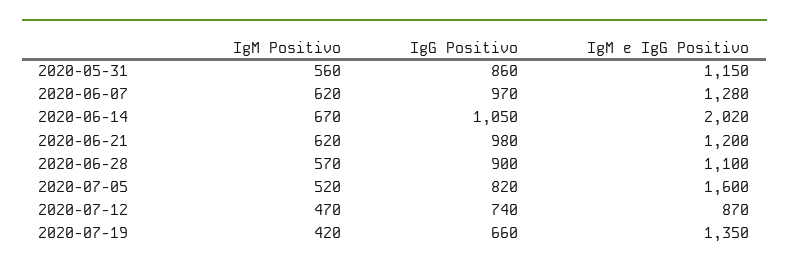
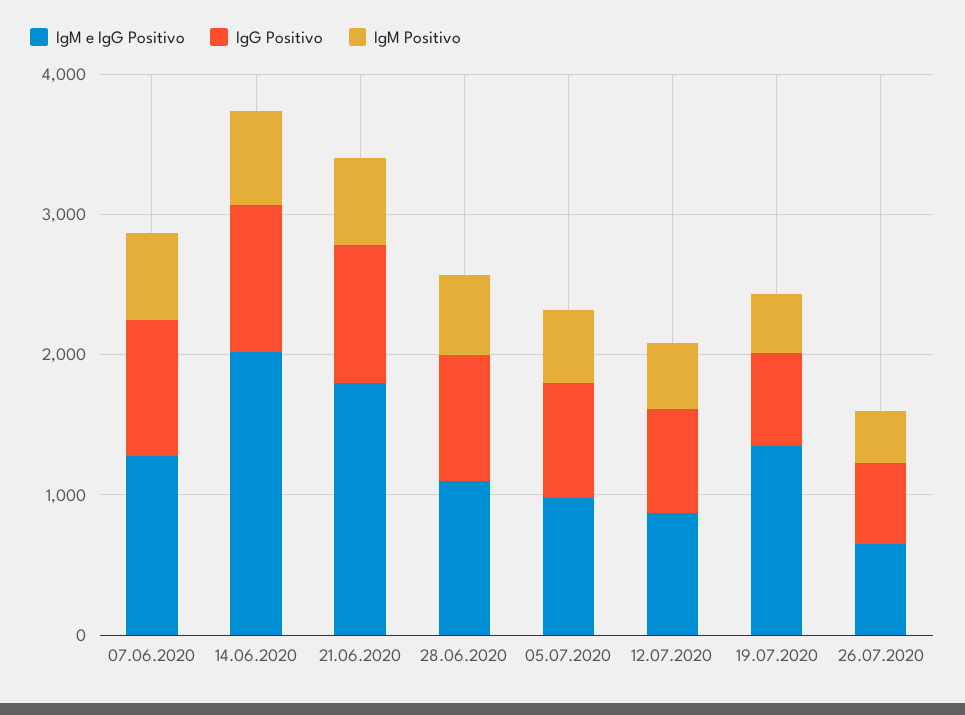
IgM Positivo, 2020-05-31: 560 -> none
IgG Positivo, 2020-05-31: 860 -> none
IgM e IgG Positivo, 2020-05-31: 1150 -> none
IgM e IgG Positivo, 2020-06-21: 1200 -> 1800
IgM e IgG Positivo, 2020-07-05: 1600 -> 1000
IgM e IgG Positivo, 26.07.2020: none -> 600
IgG Positivo, 26.07.2020: none -> 600
IgM Positivo, 26.07.2020: none -> 400

